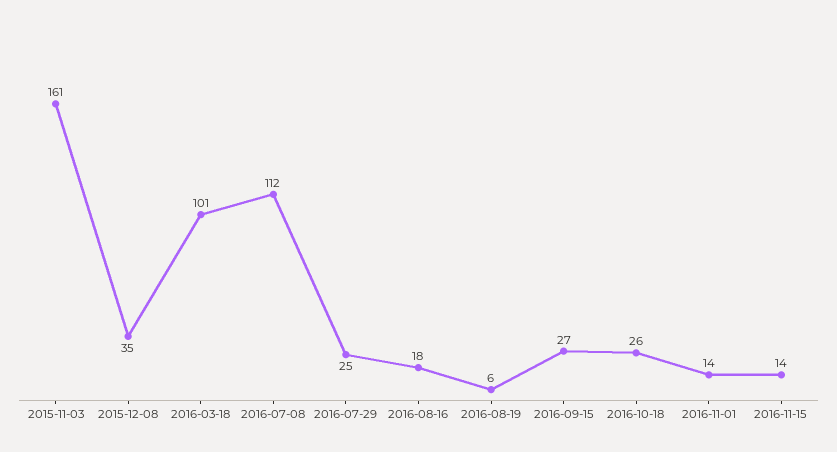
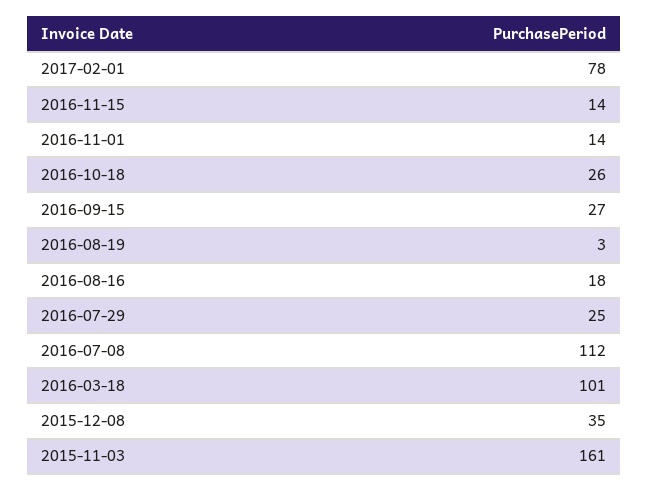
2016-08-19: 6 -> 3
2017-02-01: none -> 78

